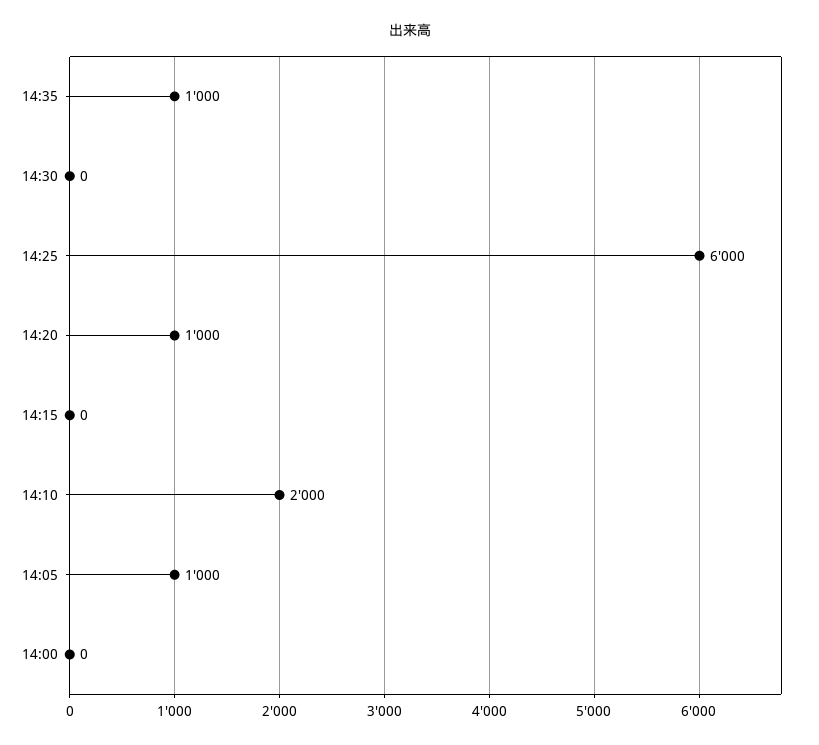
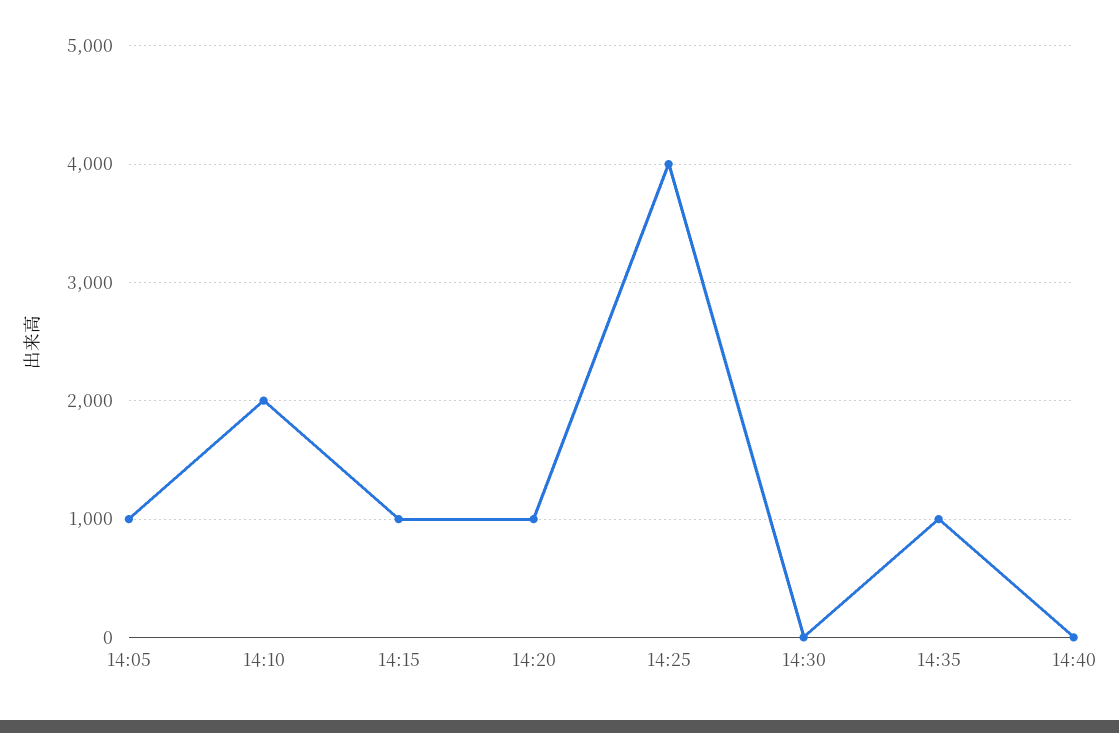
14:25: 6000 -> 4000
14:15: 0 -> 1000
14:00: 0 -> none
14:40: none -> 0

